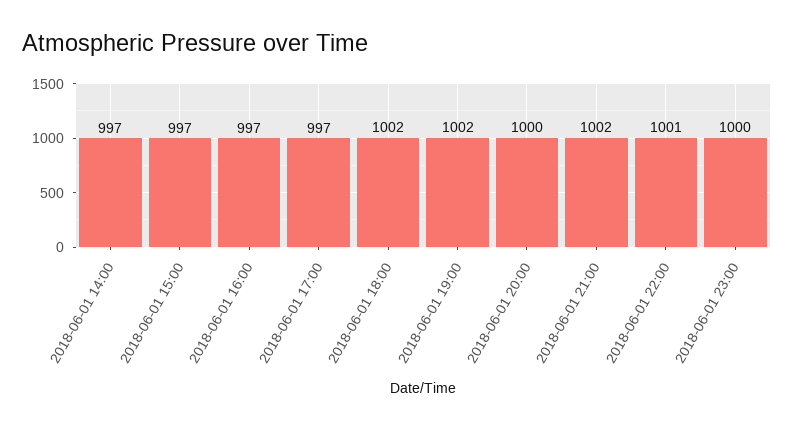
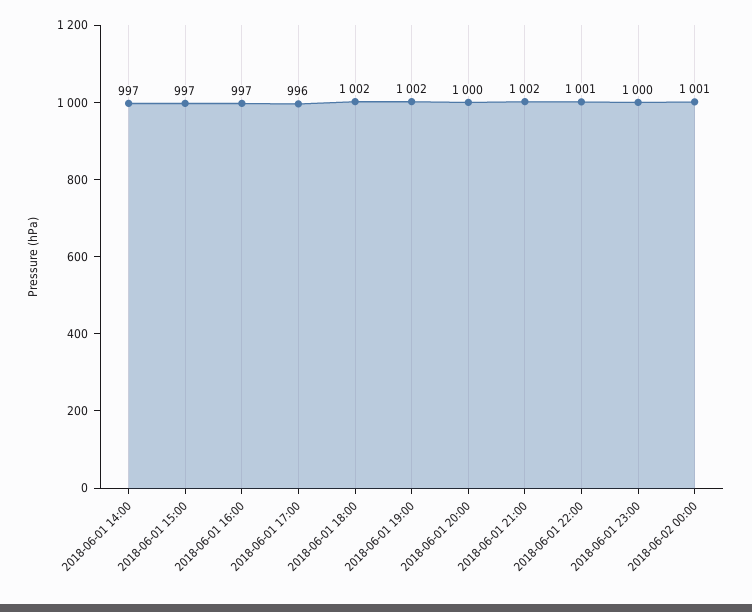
2018-06-01 17:00: 997 -> 996
2018-06-02 00:00: none -> 1001

